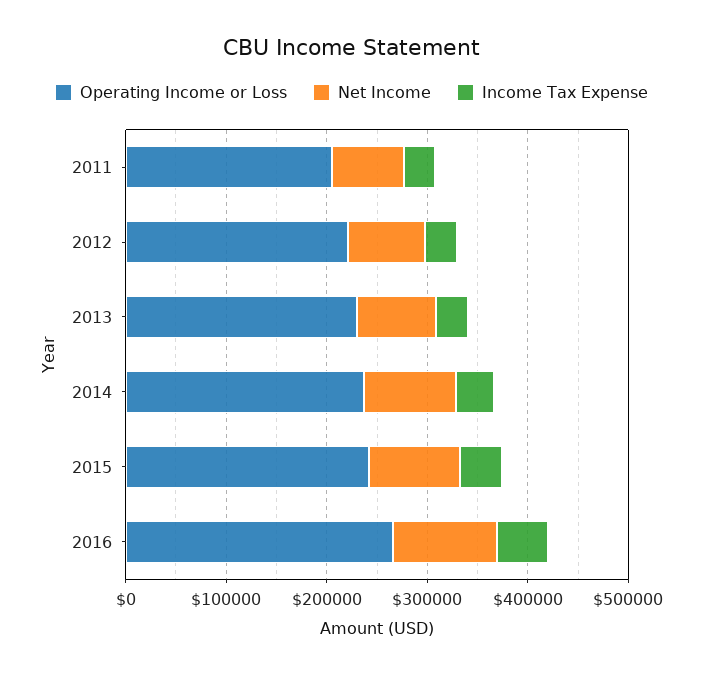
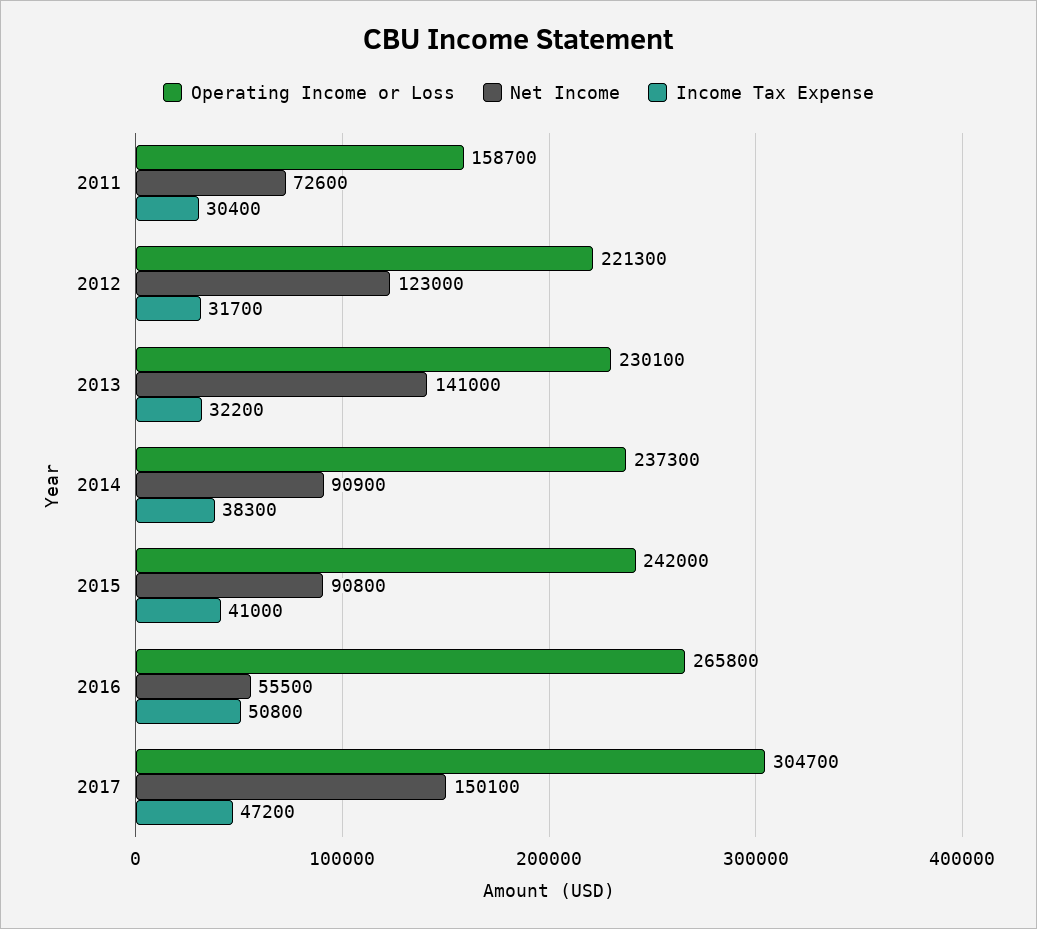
Operating Income or Loss, 2011: 200000 -> 158700
Net Income, 2012: 80000 -> 123000
Net Income, 2013: 80000 -> 141000
Net Income, 2016: 100000 -> 55500
Operating Income or Loss, 2017: none -> 304700
Net Income, 2017: none -> 150100
Income Tax Expense, 2017: none -> 47200

